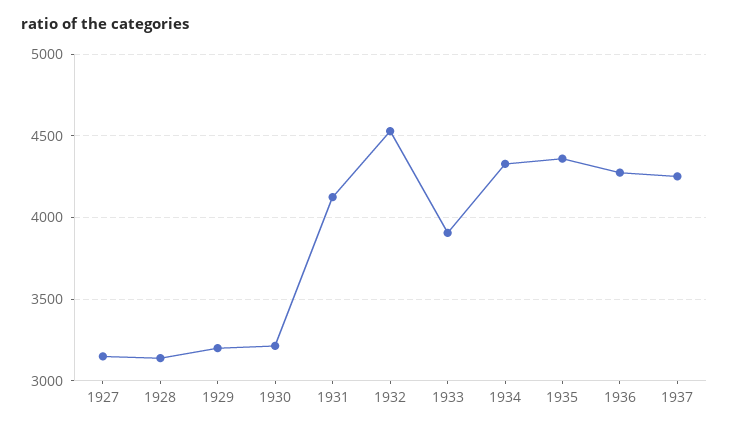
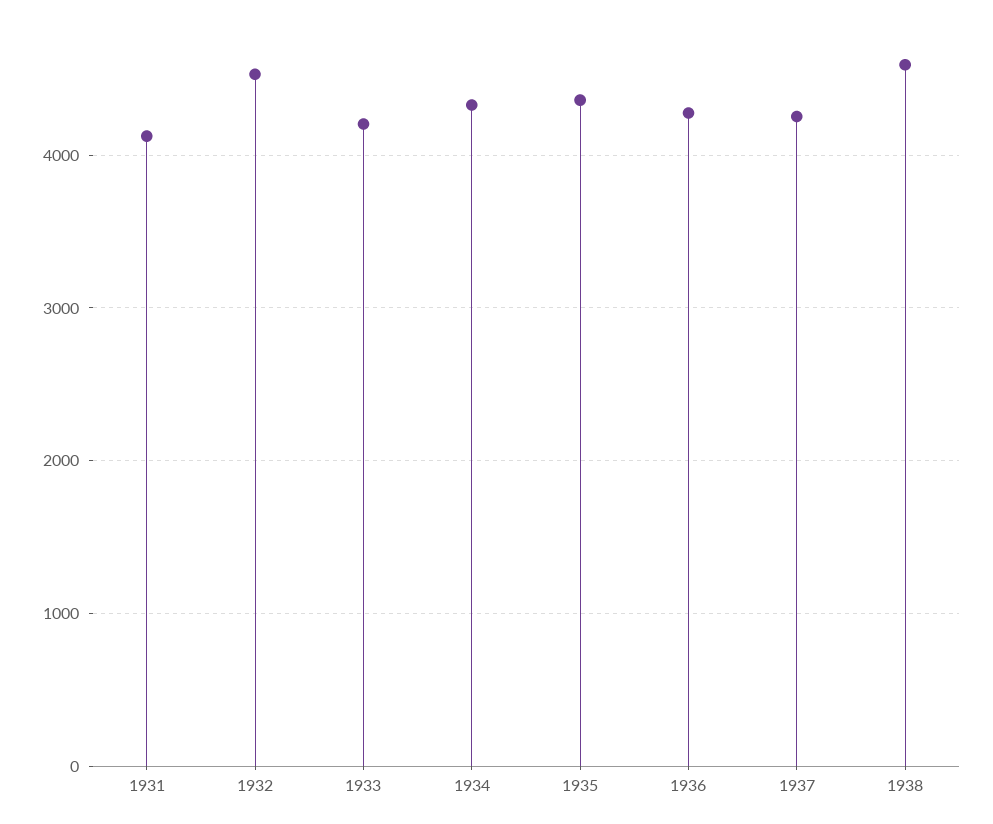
1927: 3150 -> none
1928: 3150 -> none
1929: 3200 -> none
1930: 3200 -> none
1933: 3900 -> 4200
1938: none -> 4600

